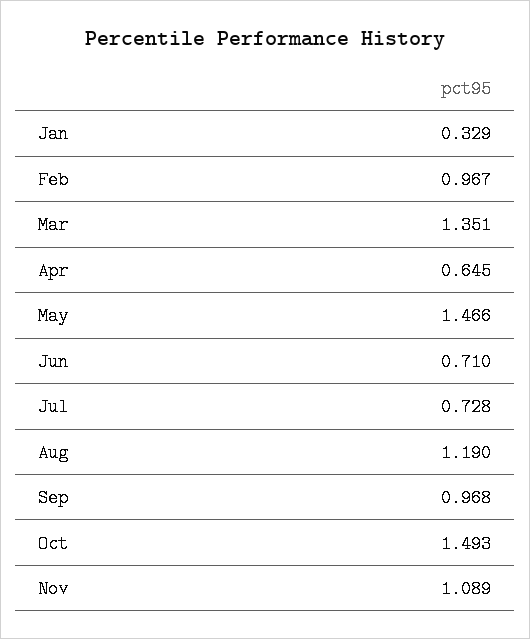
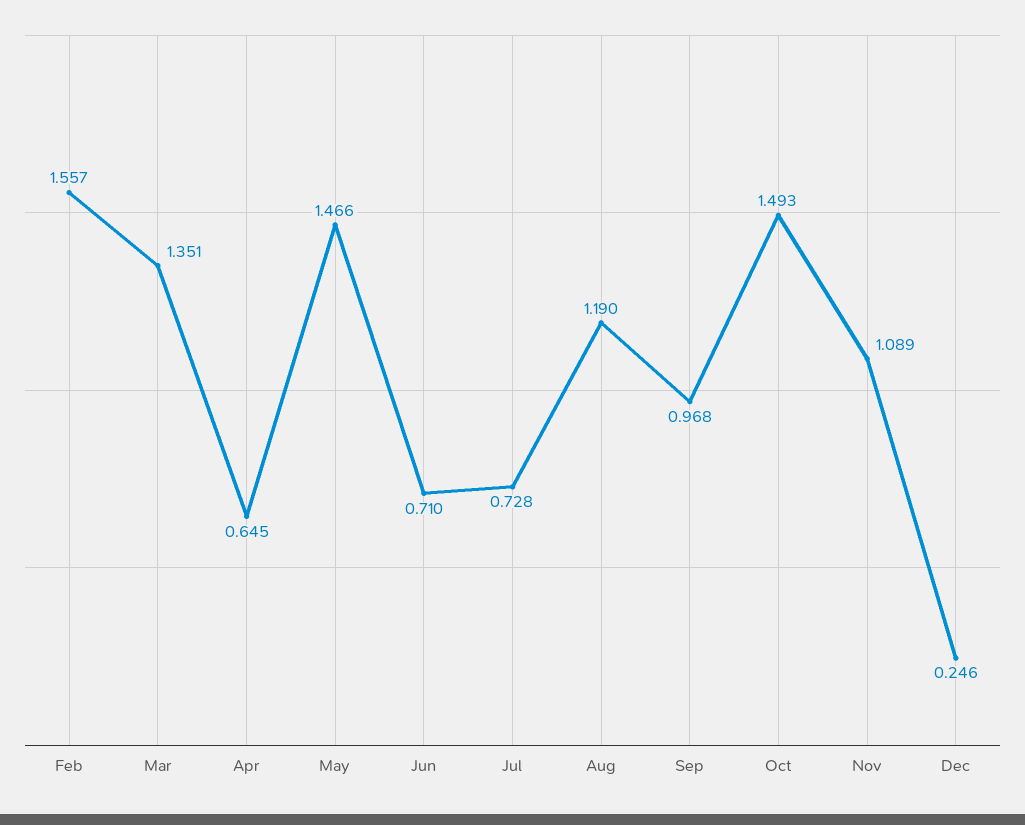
Jan: 0.329 -> none
Feb: 0.967 -> 1.557
Dec: none -> 0.246

